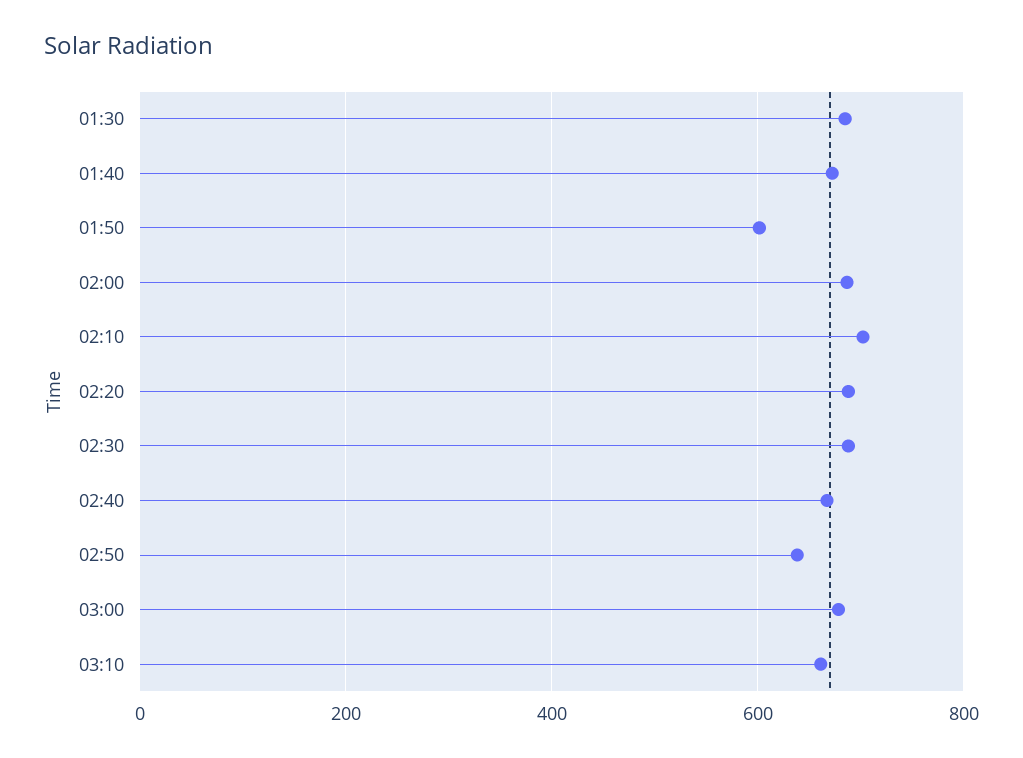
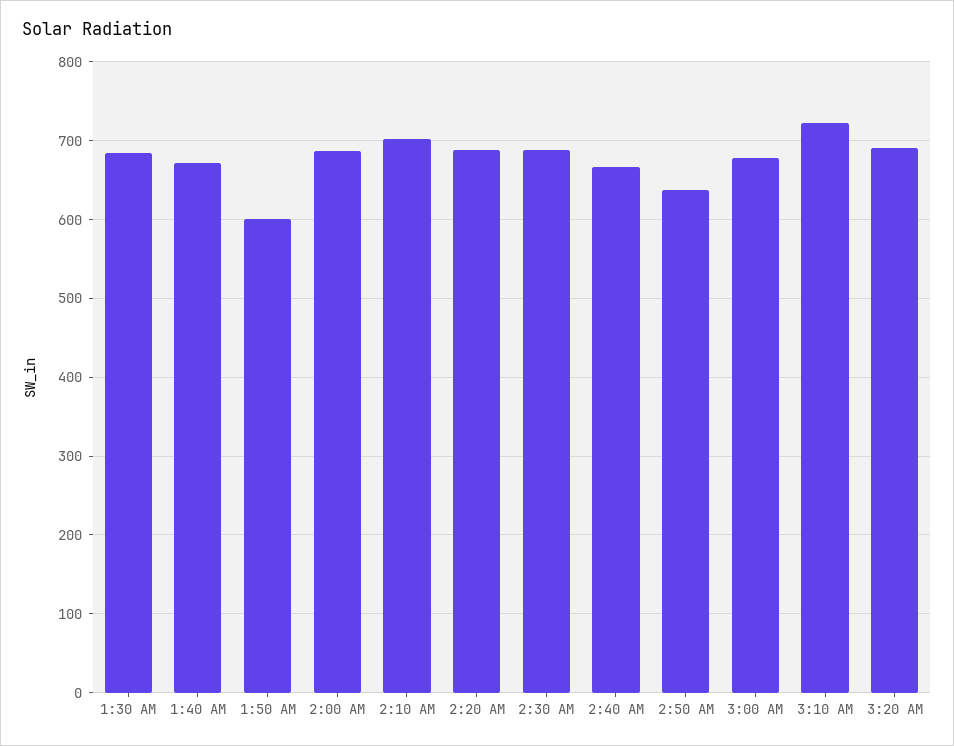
03:10: 660 -> 720
3:20 AM: none -> 690

